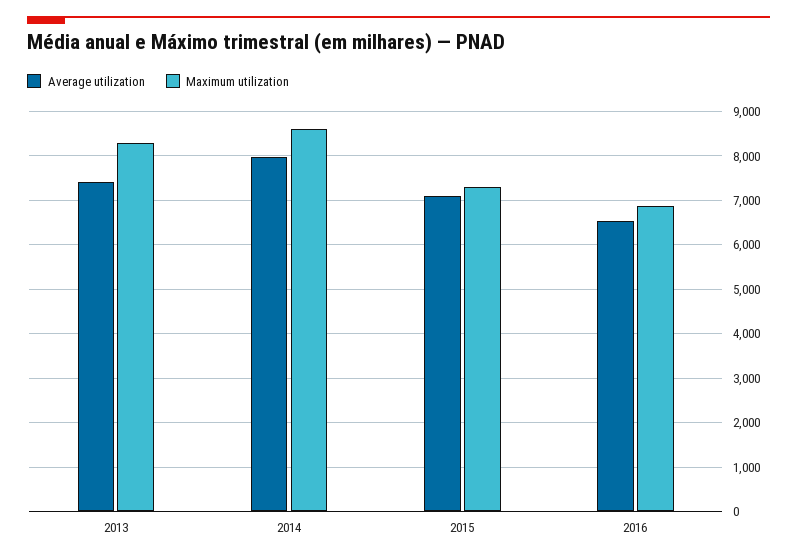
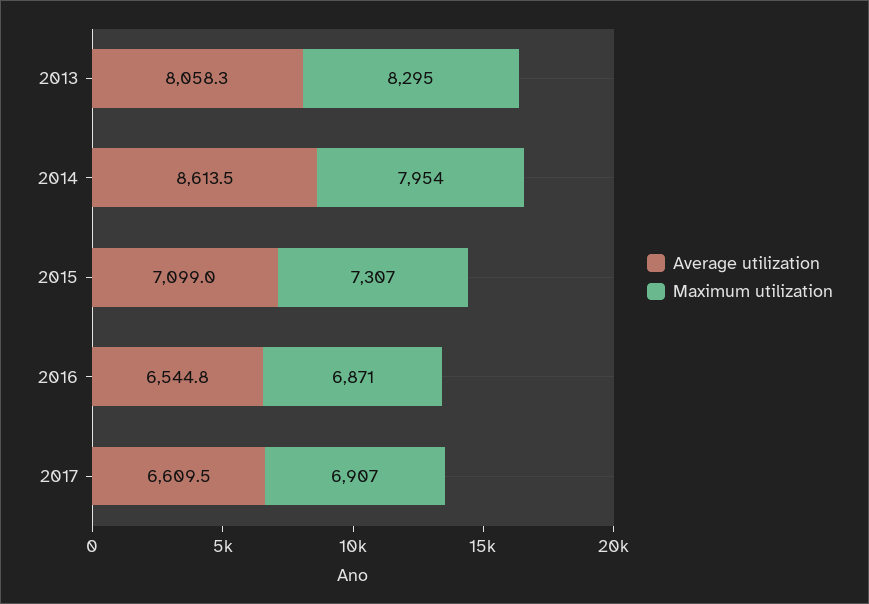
Average utilization, 2013: 7400 -> 8058.3
Average utilization, 2014: 8000 -> 8613.5
Maximum utilization, 2014: 8600 -> 7954
Average utilization, 2017: none -> 6609.5
Maximum utilization, 2017: none -> 6907

